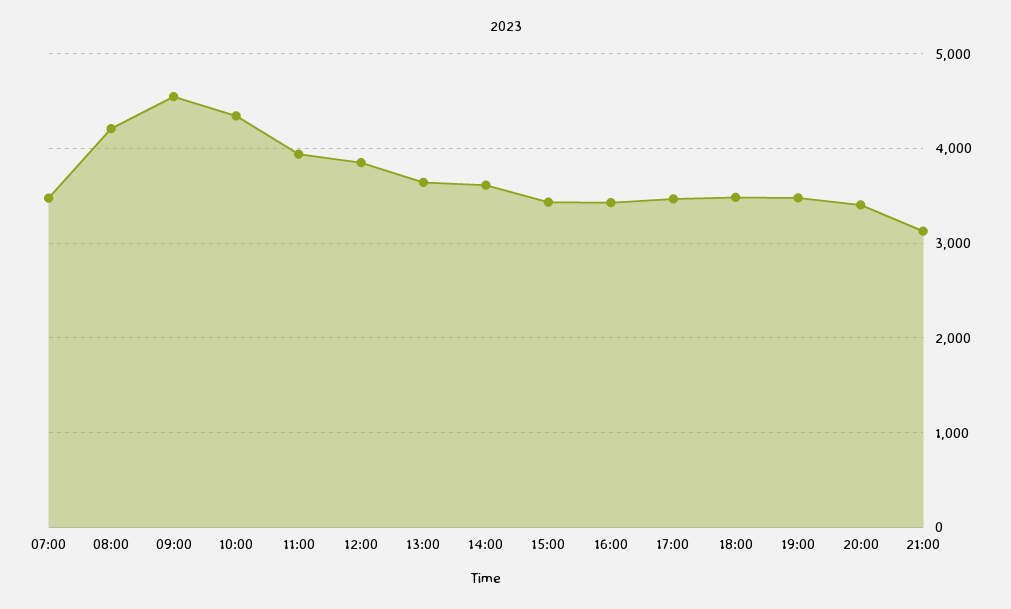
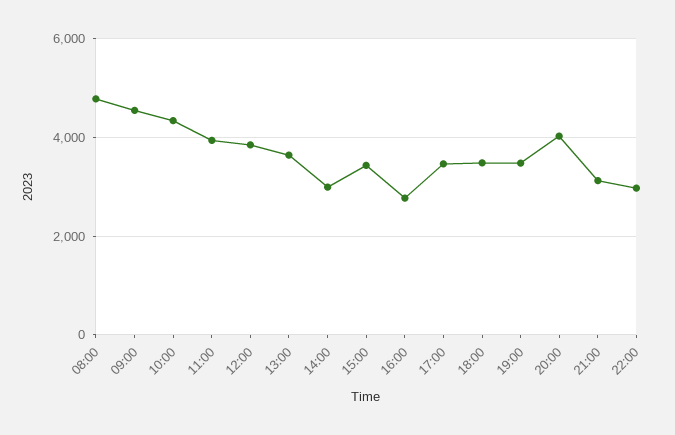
07:00: 3500 -> none
08:00: 4200 -> 4800
14:00: 3600 -> 3000
16:00: 3400 -> 2800
20:00: 3400 -> 4000
22:00: none -> 3000

